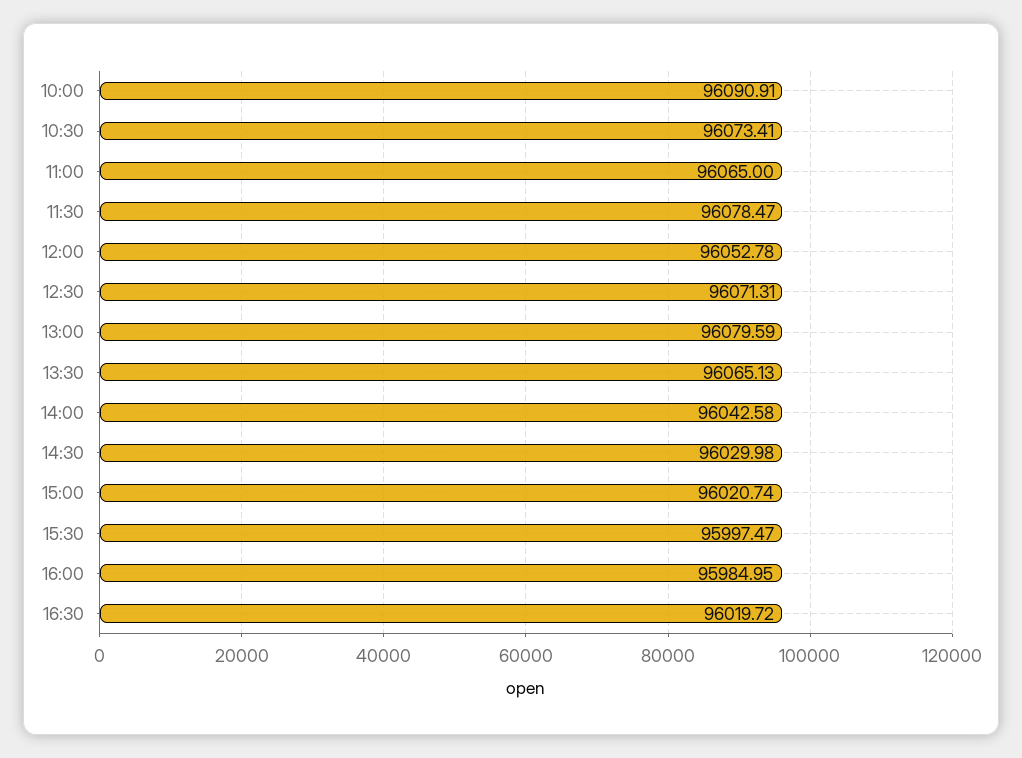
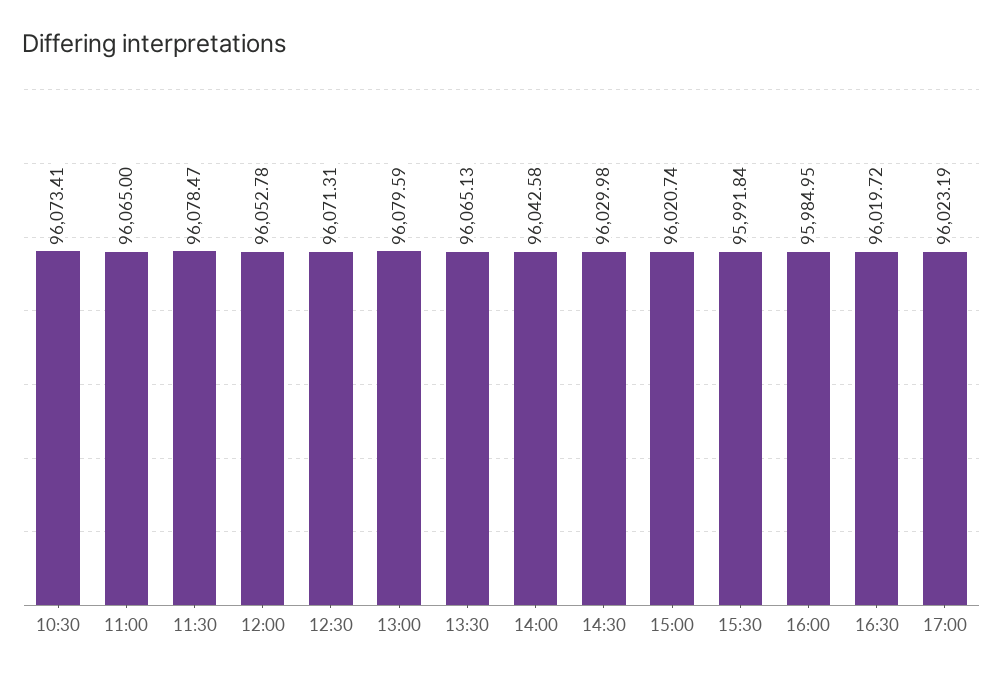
10:00: 96090.91 -> none
15:30: 95997.47 -> 95991.84
17:00: none -> 96023.19

